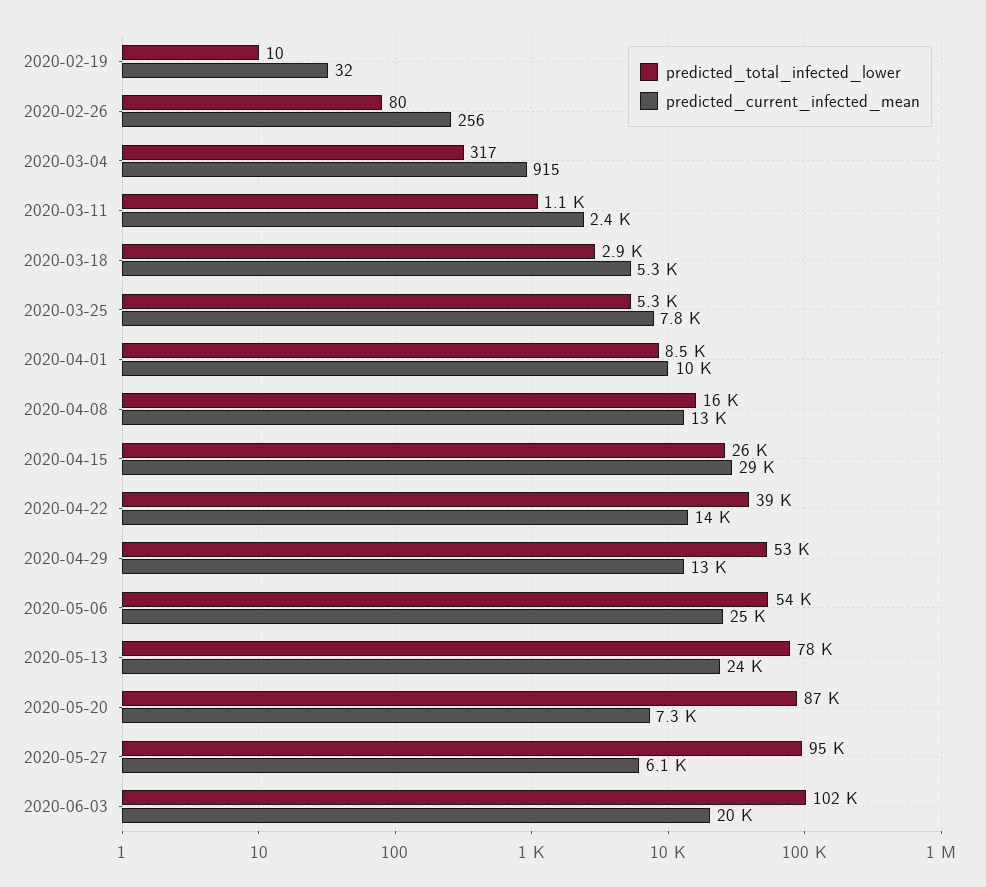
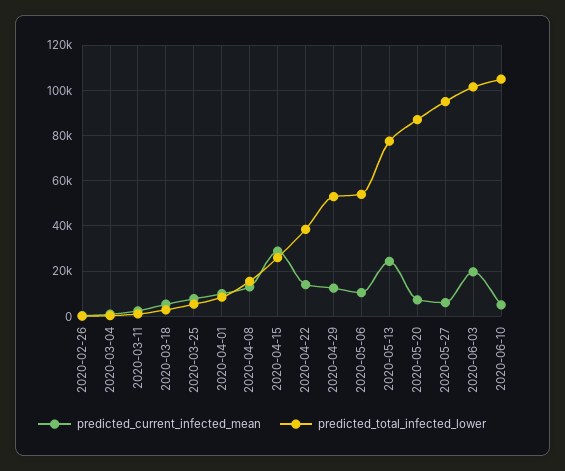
predicted_total_infected_lower, 2020-02-19: 10 -> none
predicted_current_infected_mean, 2020-02-19: 32 -> none
predicted_current_infected_mean, 2020-05-06: 25000 -> 10000
predicted_current_infected_mean, 2020-06-10: none -> 5000
predicted_total_infected_lower, 2020-06-10: none -> 105000

